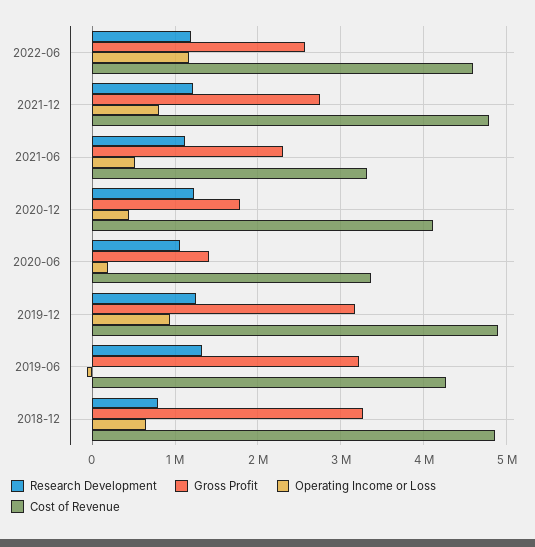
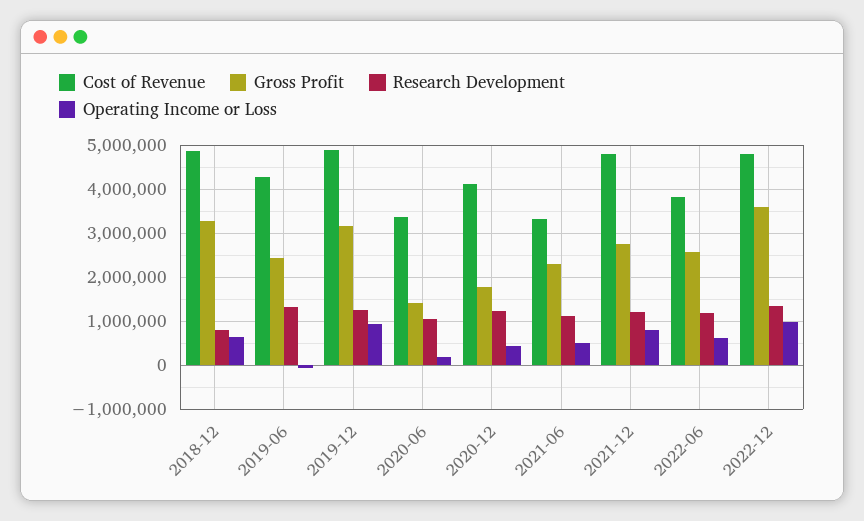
Operating Income or Loss, 2022-06: 1200000 -> 600000
Cost of Revenue, 2022-06: 4600000 -> 3800000
Gross Profit, 2019-06: 3200000 -> 2400000
Cost of Revenue, 2022-12: none -> 4800000
Gross Profit, 2022-12: none -> 3600000
Research Development, 2022-12: none -> 1400000
Operating Income or Loss, 2022-12: none -> 1000000

